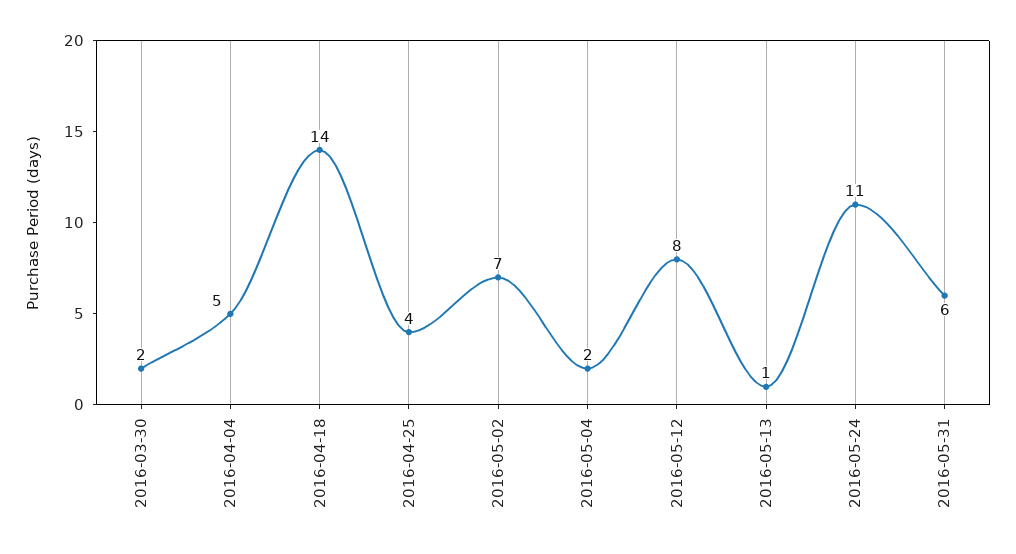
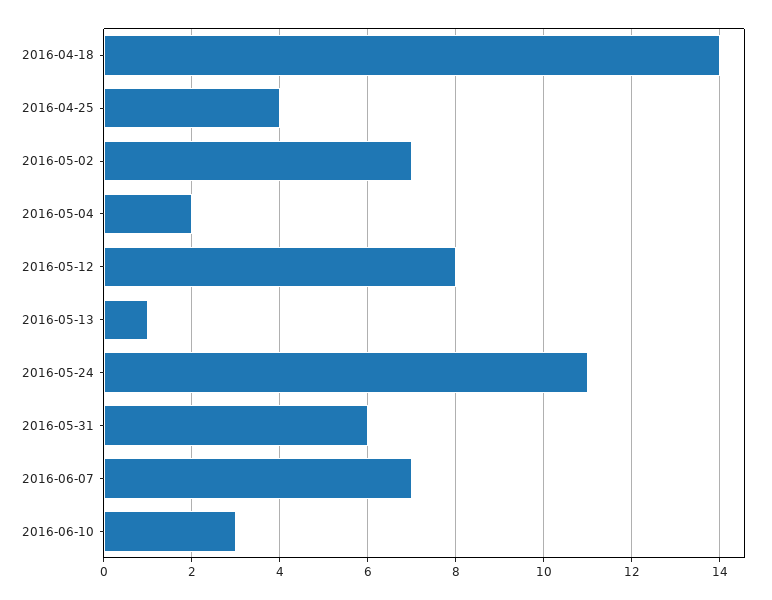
2016-03-30: 2 -> none
2016-04-04: 5 -> none
2016-06-07: none -> 7
2016-06-10: none -> 3

